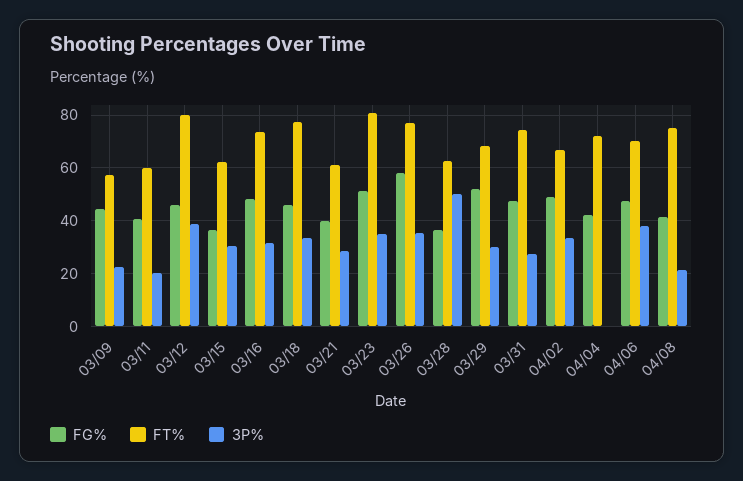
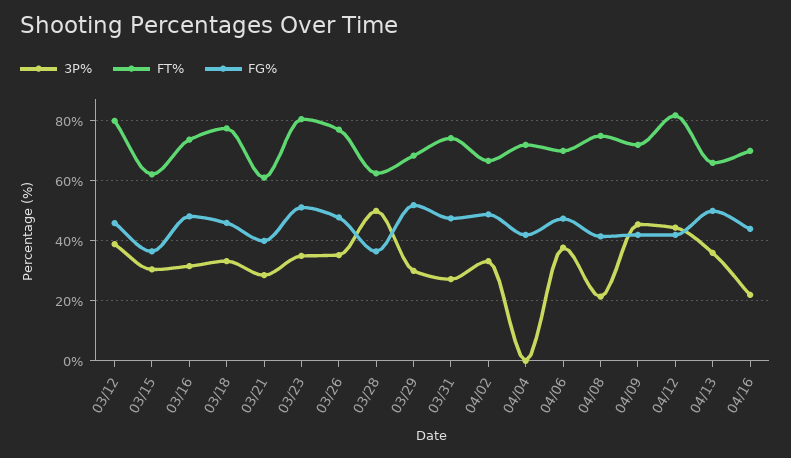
FG%, 03/09: 45 -> none
FT%, 03/09: 57.5 -> none
3P%, 03/09: 22.5 -> none
FG%, 03/11: 40 -> none
FT%, 03/11: 60 -> none
3P%, 03/11: 20 -> none
FG%, 03/26: 57.5 -> 48
3P%, 04/09: none -> 46
FT%, 04/09: none -> 72
FG%, 04/09: none -> 42
3P%, 04/12: none -> 44
FT%, 04/12: none -> 82
FG%, 04/12: none -> 42
3P%, 04/13: none -> 36
FT%, 04/13: none -> 66
FG%, 04/13: none -> 50
3P%, 04/16: none -> 22
FT%, 04/16: none -> 70
FG%, 04/16: none -> 44

